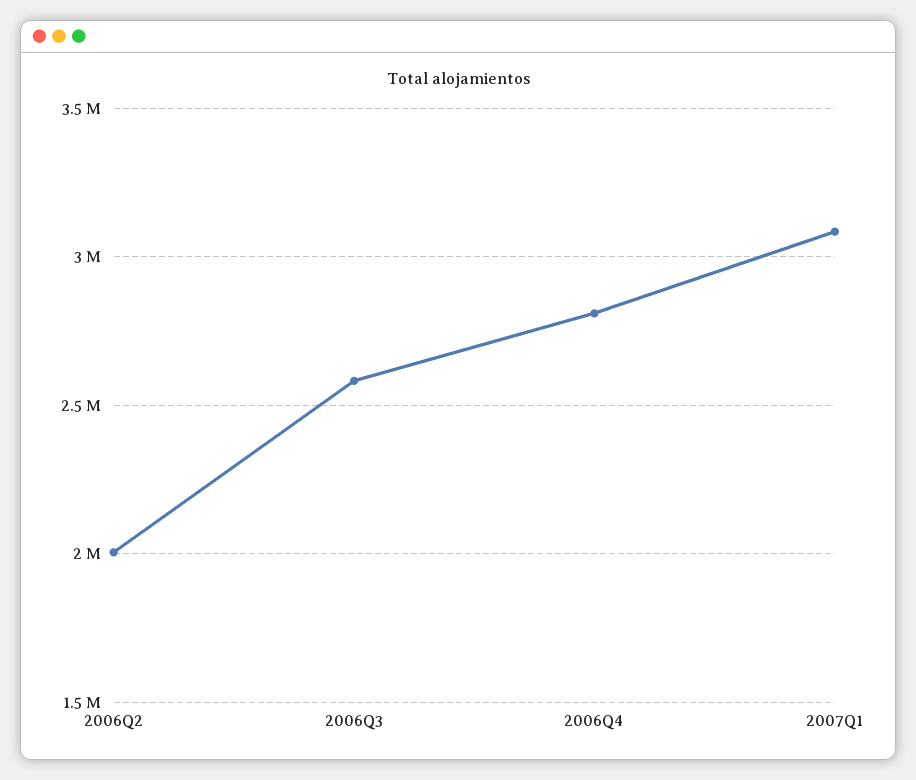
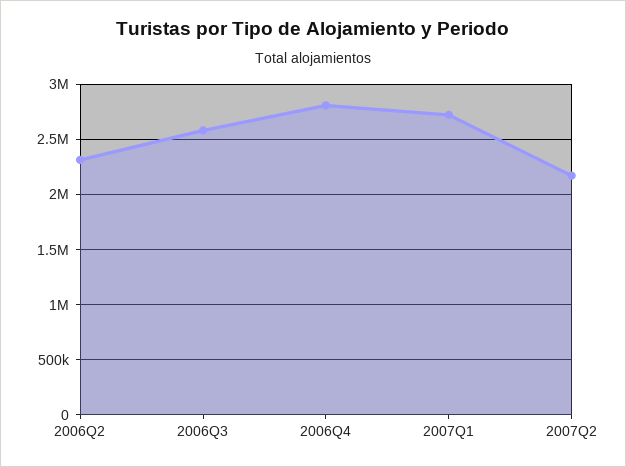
2006Q2: 2000000 -> 2300000
2007Q1: 3100000 -> 2700000
2007Q2: none -> 2200000

